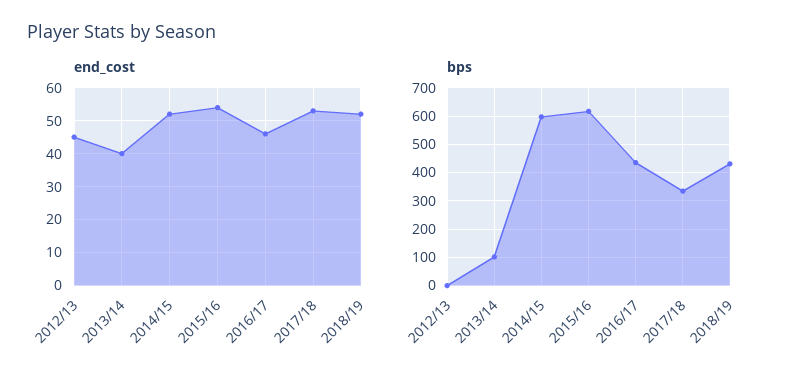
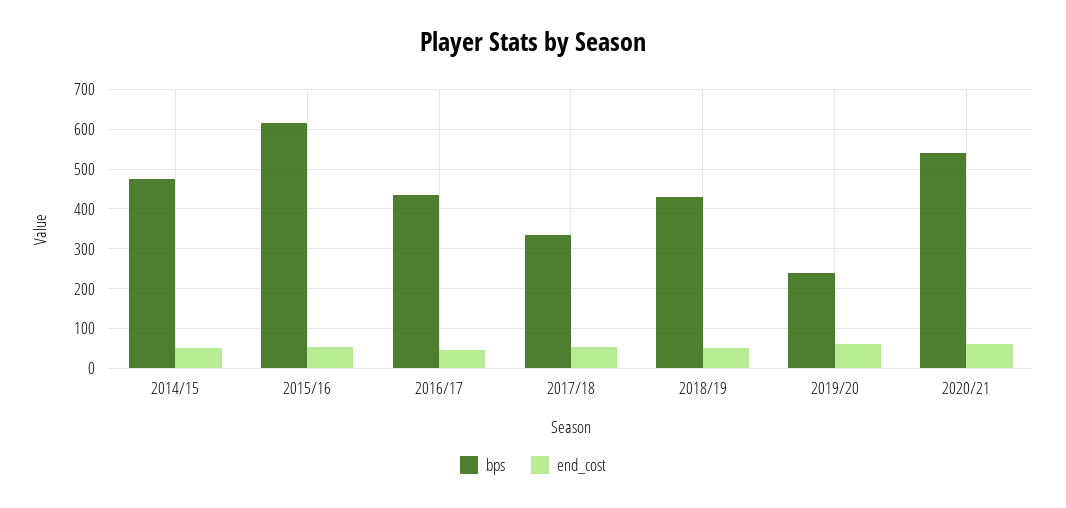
end_cost, 2012/13: 45 -> none
end_cost, 2013/14: 40 -> none
bps, 2012/13: 0 -> none
bps, 2013/14: 100 -> none
bps, 2014/15: 600 -> 480
bps, 2019/20: none -> 240
end_cost, 2019/20: none -> 60
bps, 2020/21: none -> 540
end_cost, 2020/21: none -> 60

